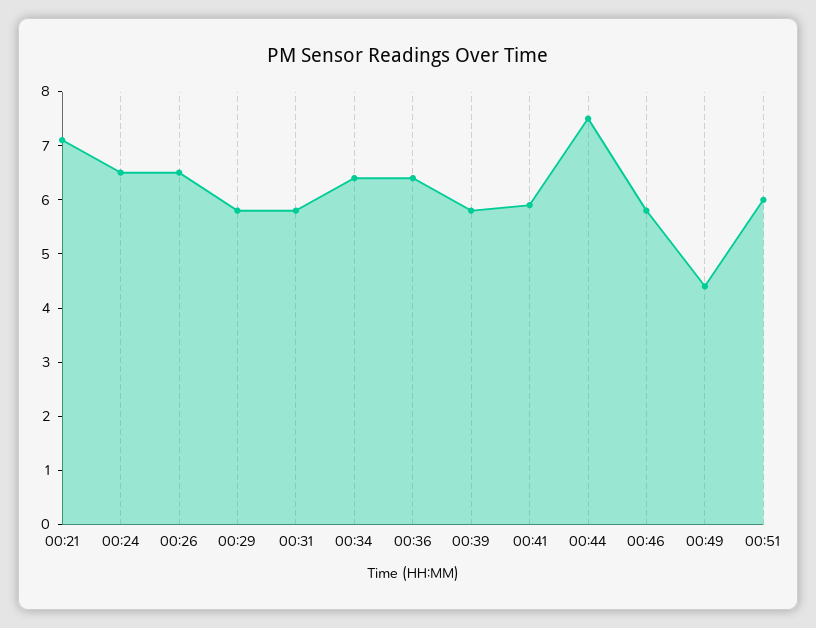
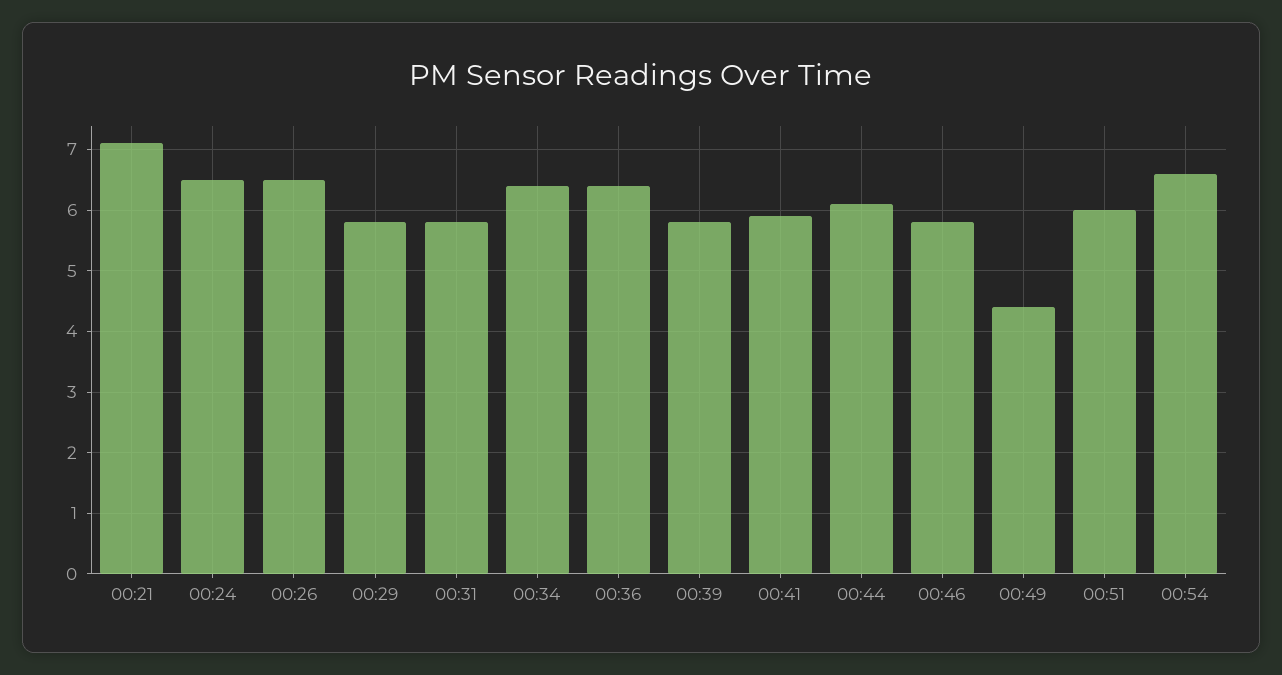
00:44: 7.5 -> 6.1
00:54: none -> 6.6

